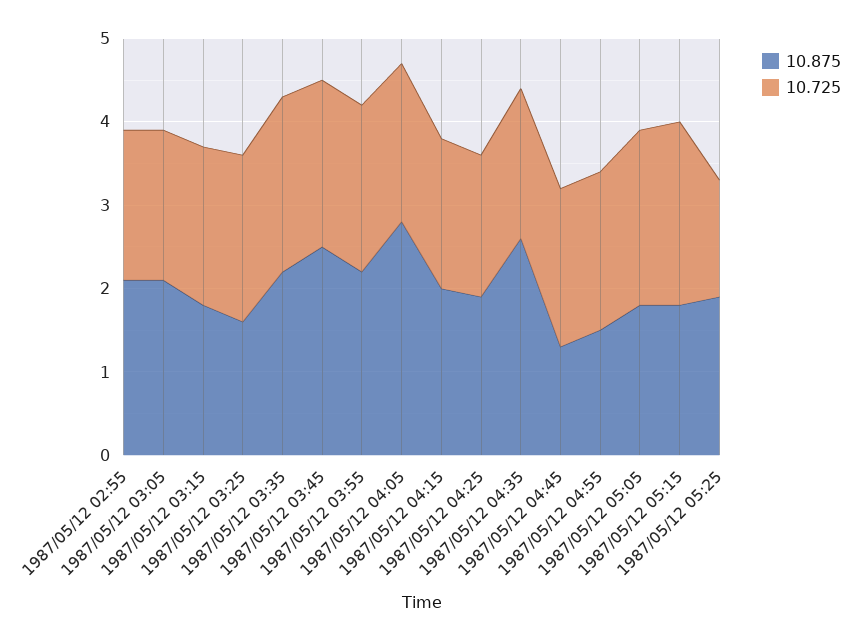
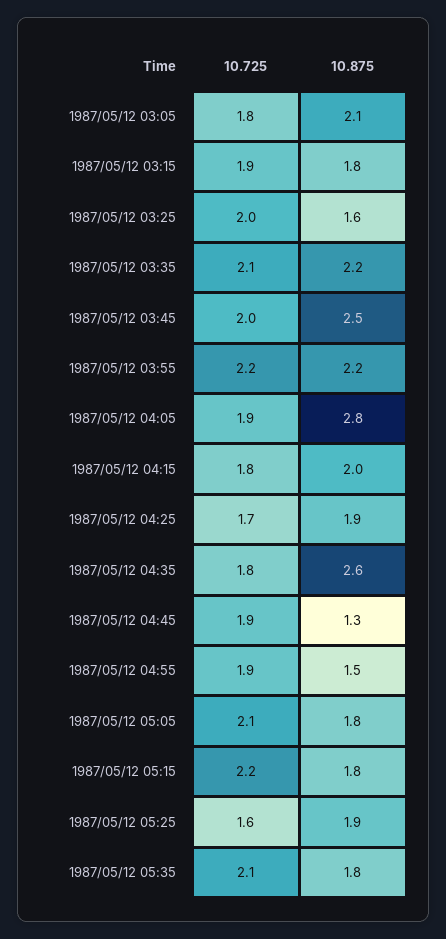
10.875, 1987/05/12 02:55: 2.1 -> none
10.725, 1987/05/12 02:55: 1.8 -> none
10.725, 1987/05/12 03:55: 2 -> 2.2
10.725, 1987/05/12 05:25: 1.4 -> 1.6
10.725, 1987/05/12 05:35: none -> 2.1
10.875, 1987/05/12 05:35: none -> 1.8

